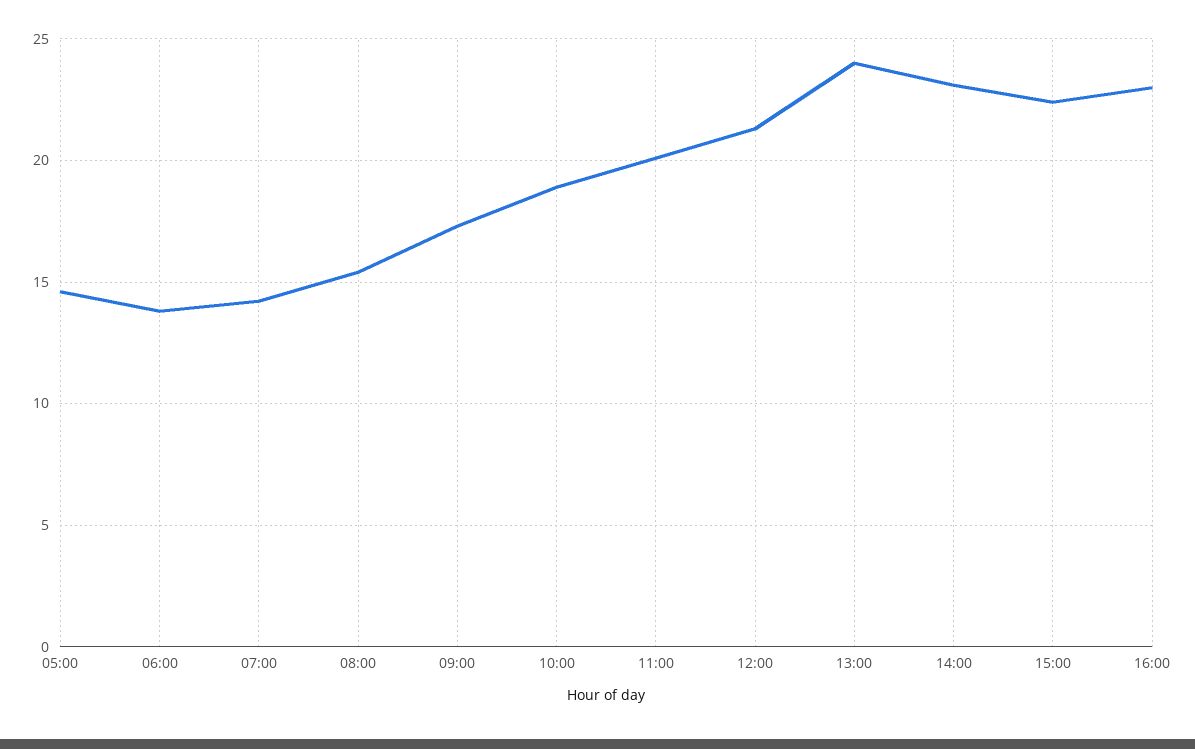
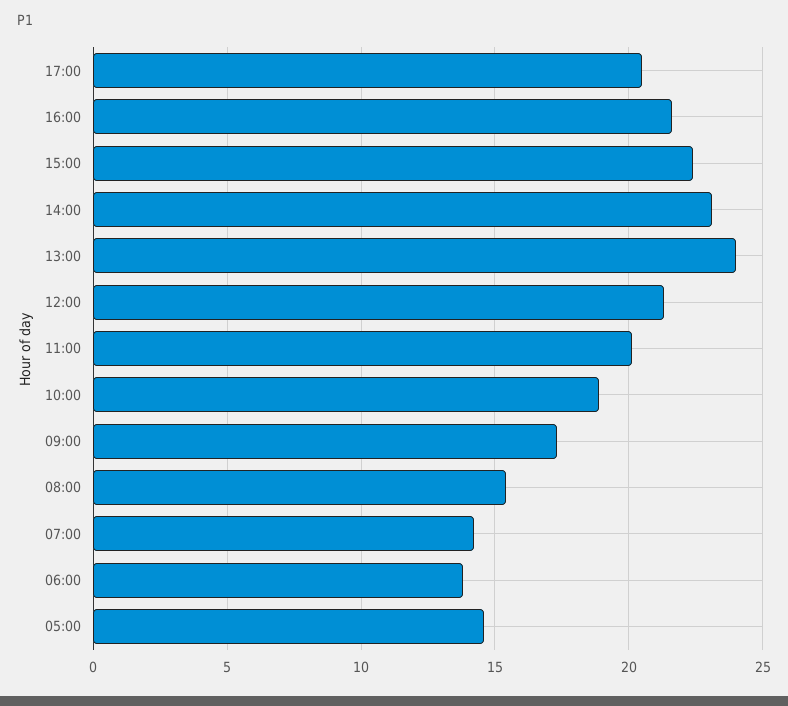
16:00: 23 -> 21.5
17:00: none -> 20.5

